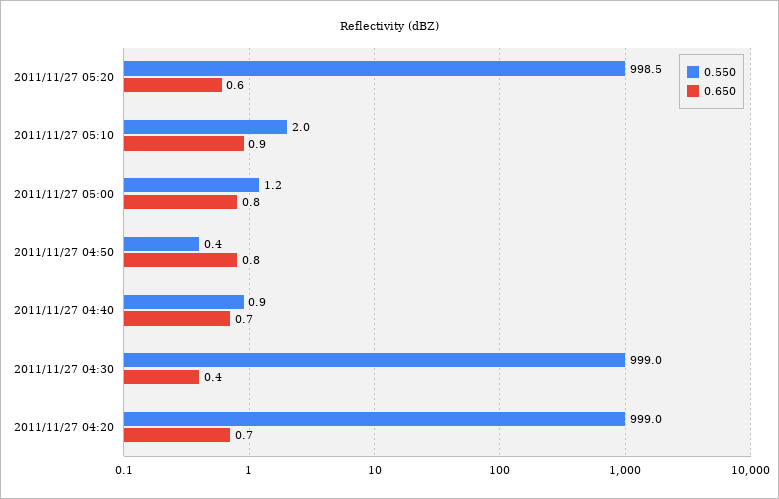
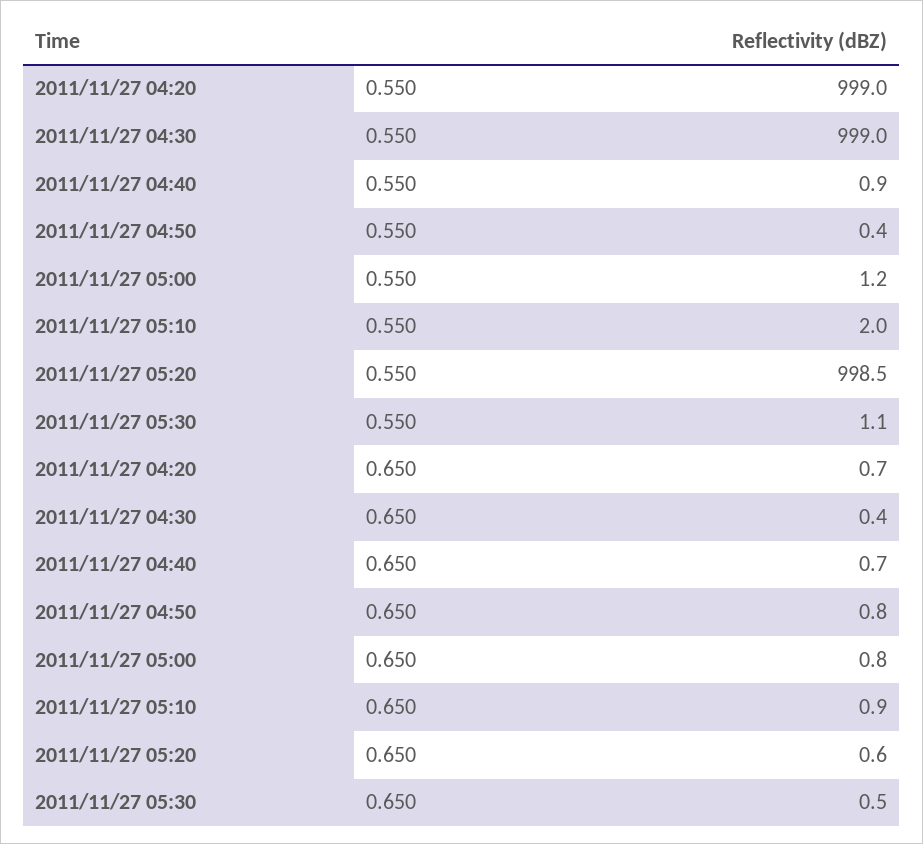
0.550, 2011/11/27 05:30: none -> 1.1
0.650, 2011/11/27 05:30: none -> 0.5

